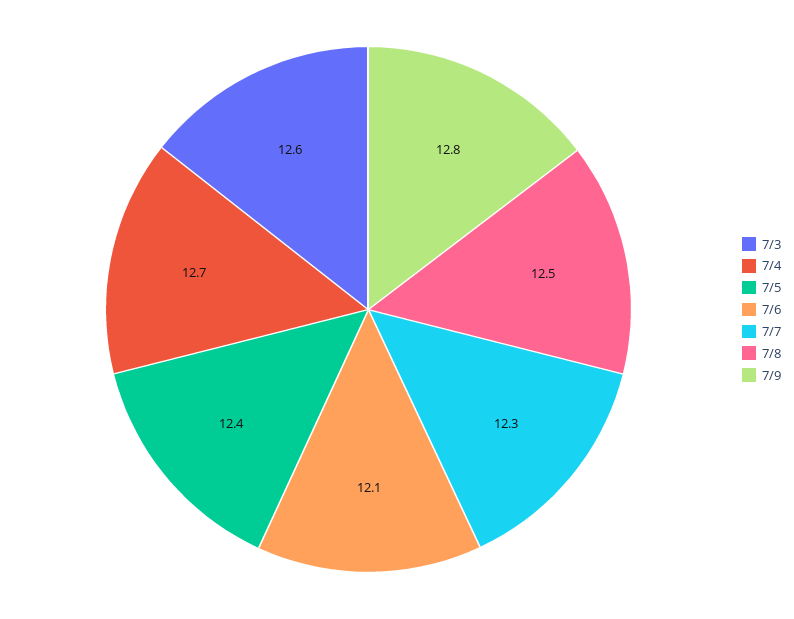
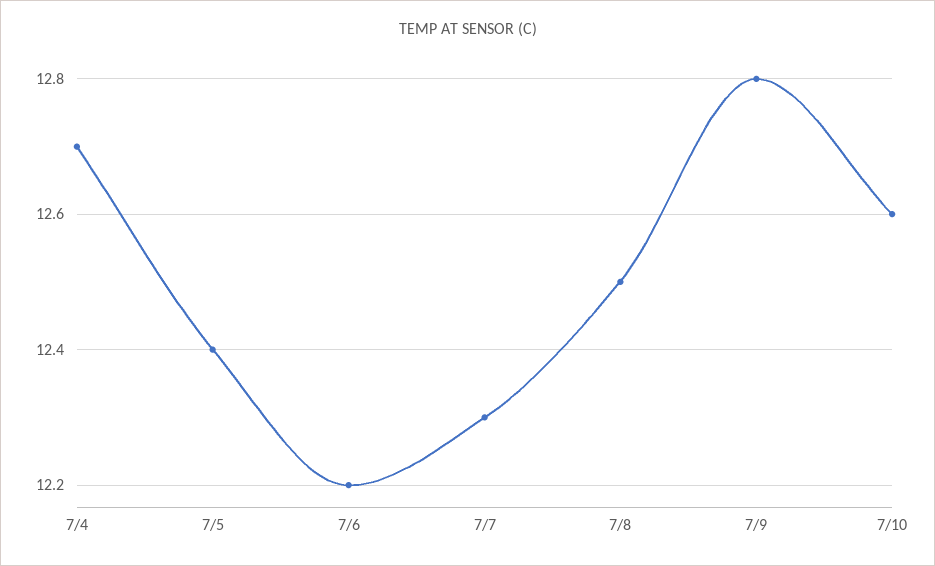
7/3: 12.6 -> none
7/6: 12.1 -> 12.2
7/10: none -> 12.6

